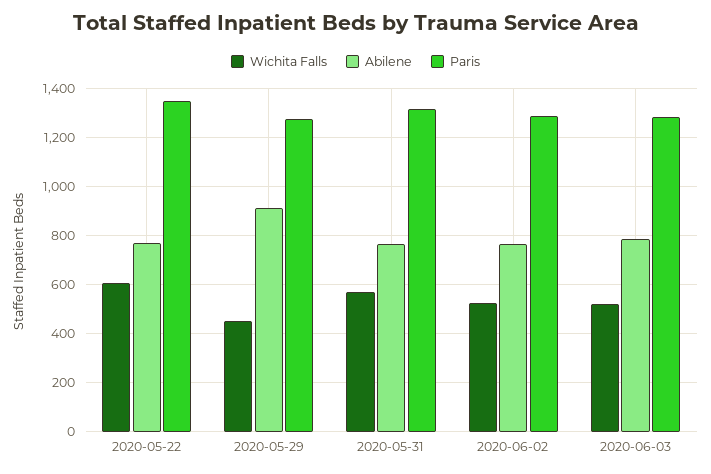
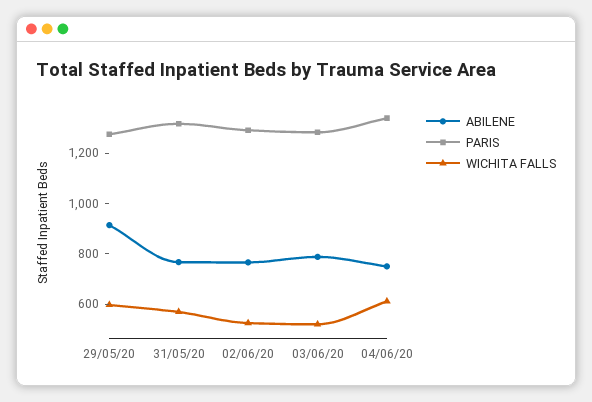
Wichita Falls, 2020-05-22: 600 -> none
Abilene, 2020-05-22: 775 -> none
Paris, 2020-05-22: 1350 -> none
Wichita Falls, 2020-05-29: 450 -> 600
Abilene, 04/06/20: none -> 750
Paris, 04/06/20: none -> 1350
Wichita Falls, 04/06/20: none -> 600

